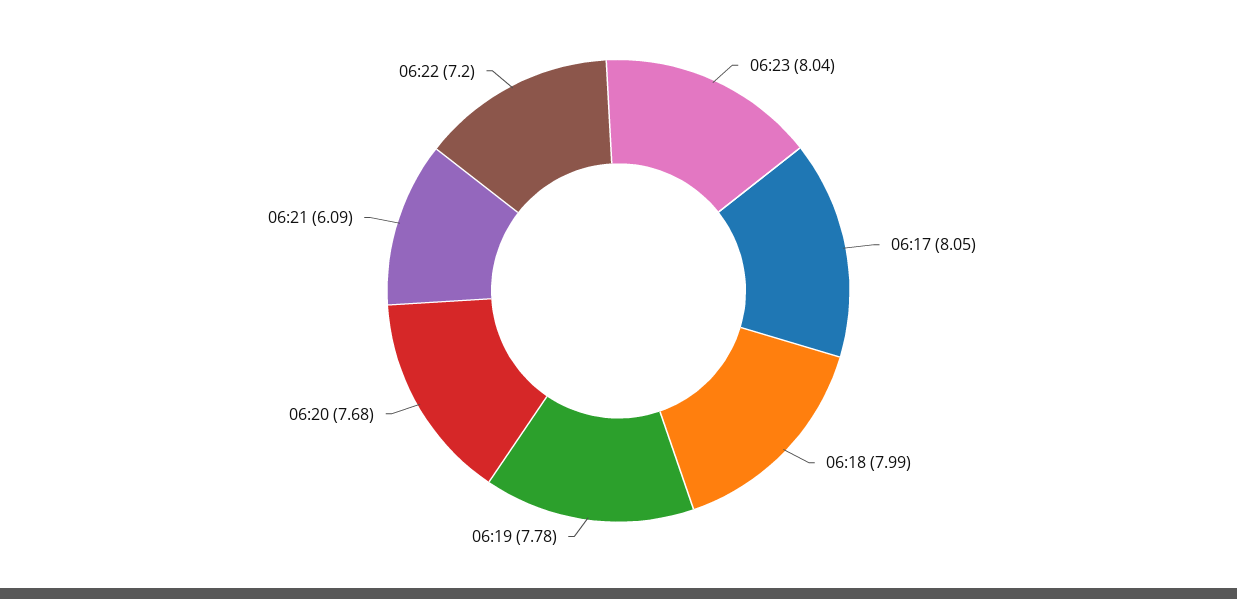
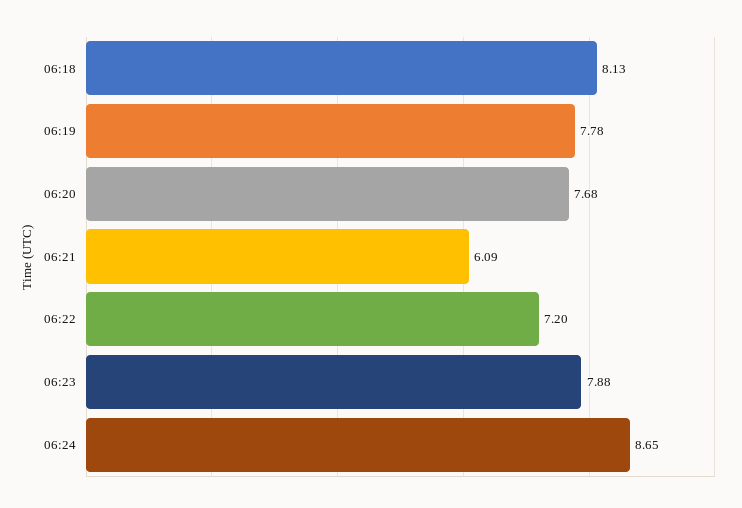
06:23: 8.04 -> 7.88
06:17: 8.05 -> none
06:18: 7.99 -> 8.13
06:24: none -> 8.65

